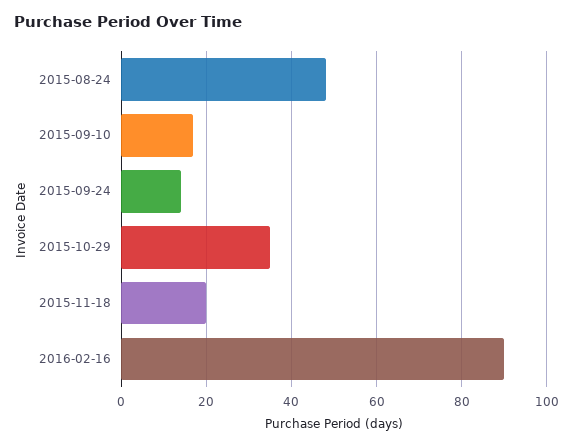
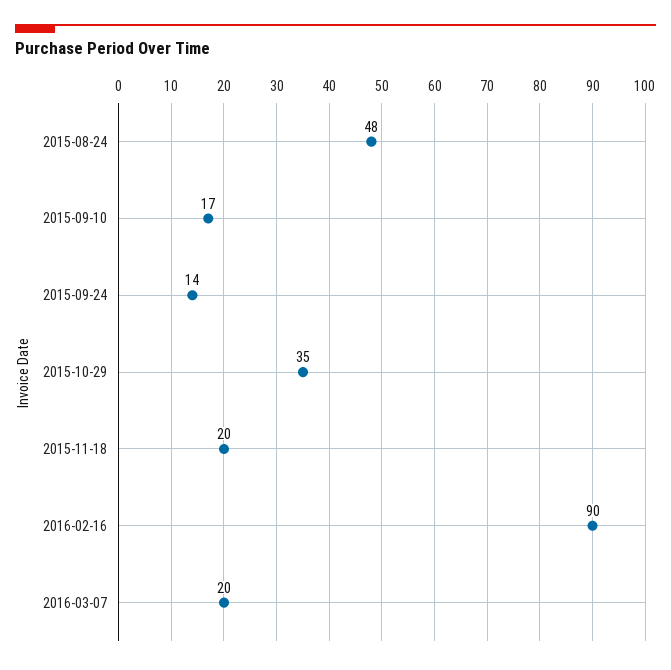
2016-03-07: none -> 20

